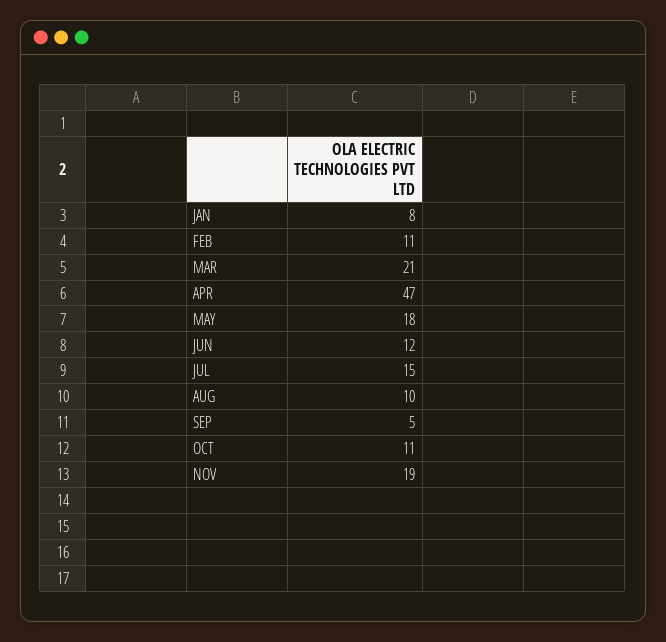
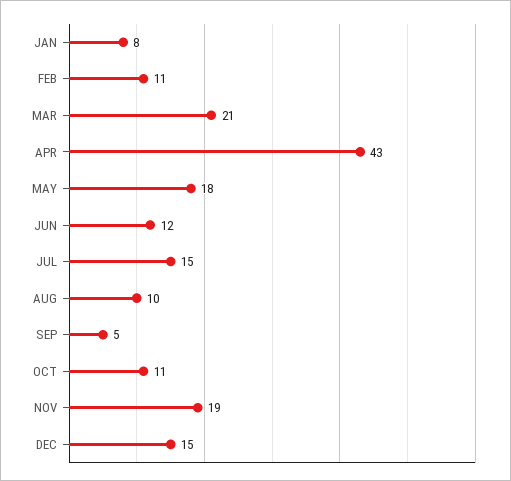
APR: 47 -> 43
DEC: none -> 15

